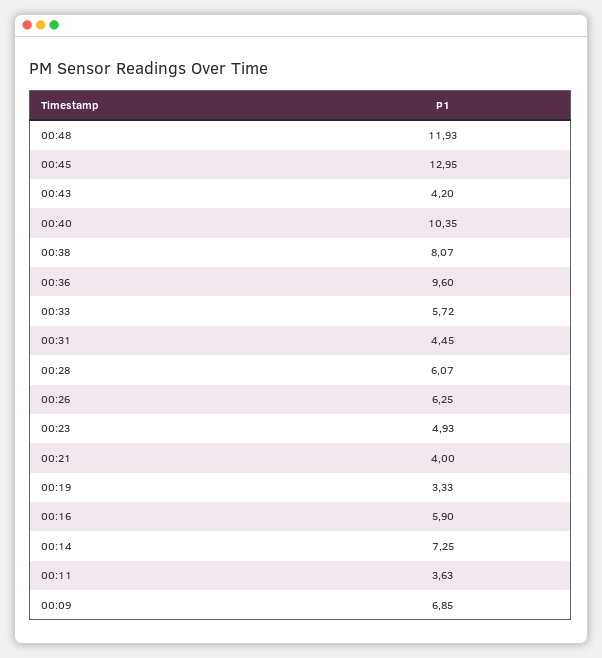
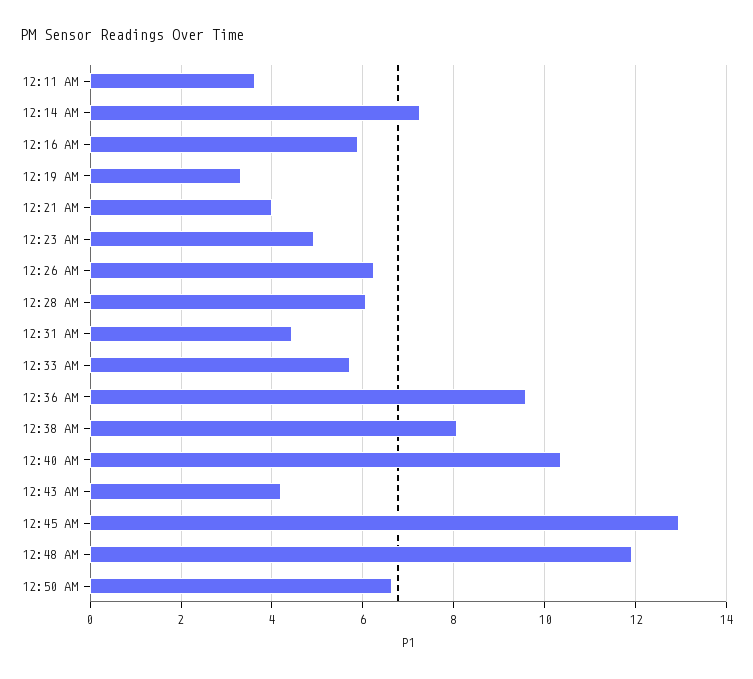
00:09: 6.85 -> none
12:50 AM: none -> 6.6

